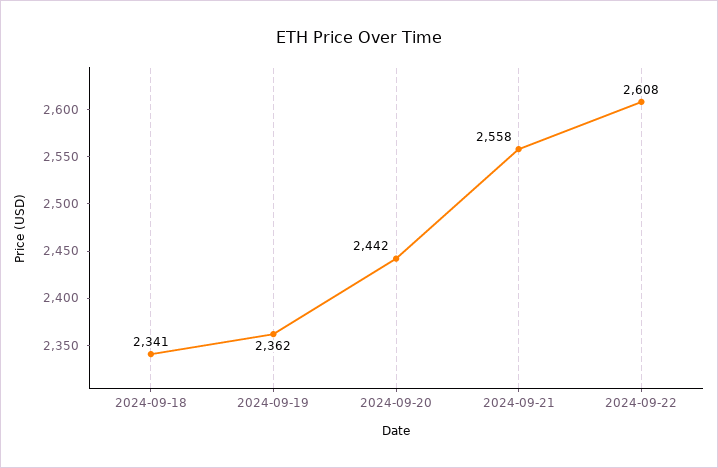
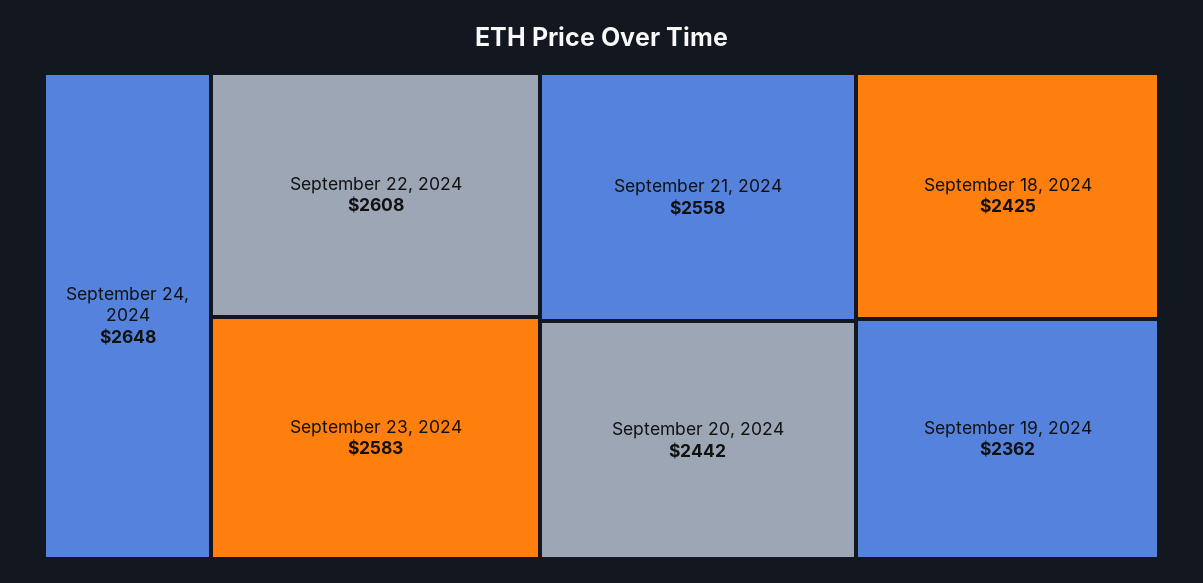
2024-09-18: 2341 -> 2425
September 24, 2024: none -> 2648
September 23, 2024: none -> 2583

